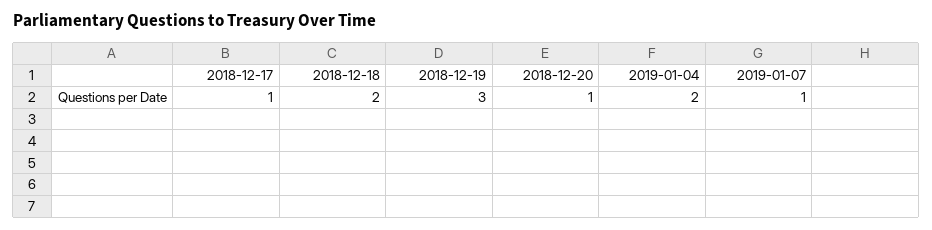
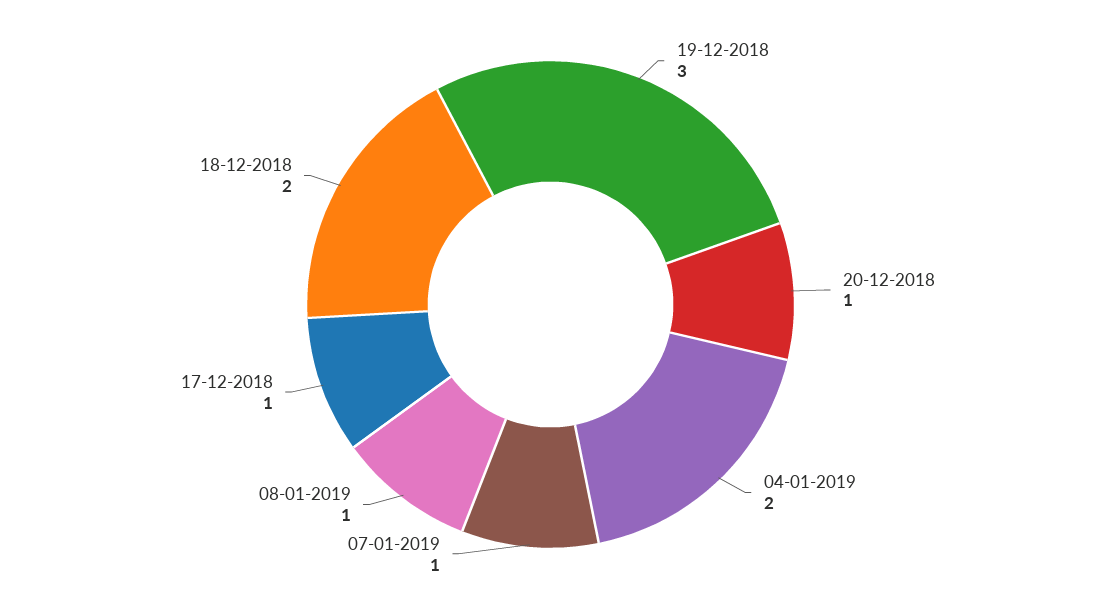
08-01-2019: none -> 1

